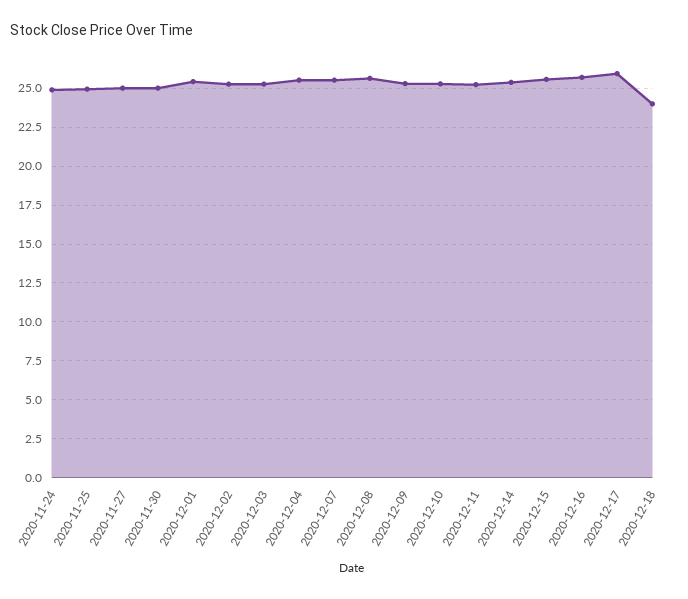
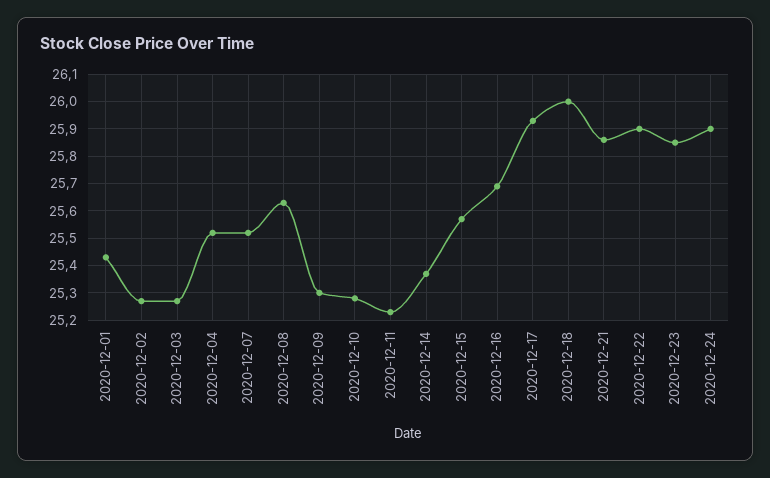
2020-11-24: 25 -> none
2020-11-25: 25 -> none
2020-11-27: 25 -> none
2020-11-30: 25 -> none
2020-12-18: 24 -> 26
2020-12-21: none -> 25.85
2020-12-22: none -> 25.9
2020-12-23: none -> 25.85
2020-12-24: none -> 25.9

